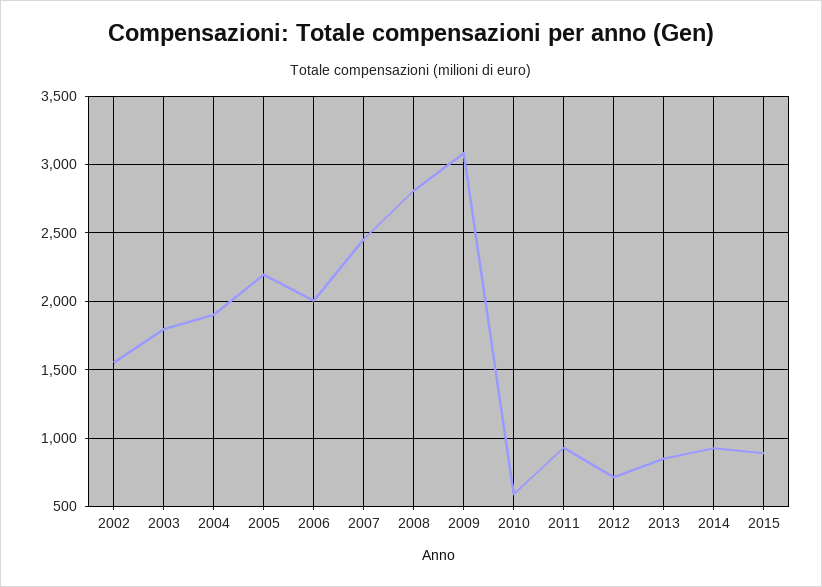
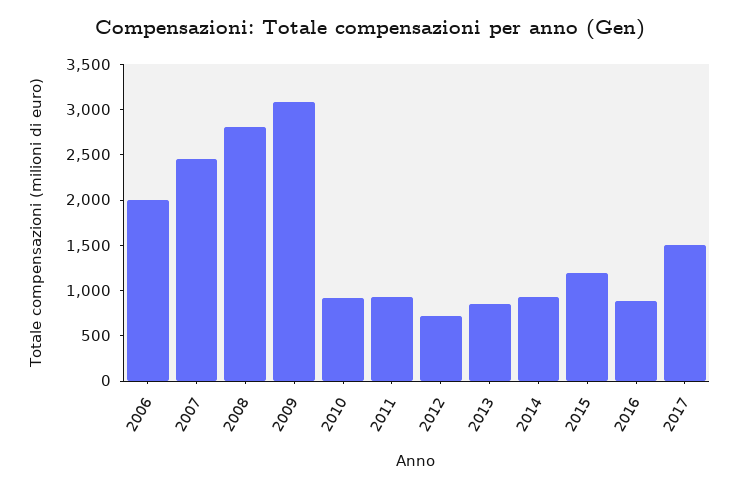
2002: 1550 -> none
2003: 1800 -> none
2004: 1900 -> none
2005: 2200 -> none
2010: 600 -> 900
2015: 900 -> 1200
2016: none -> 900
2017: none -> 1500

